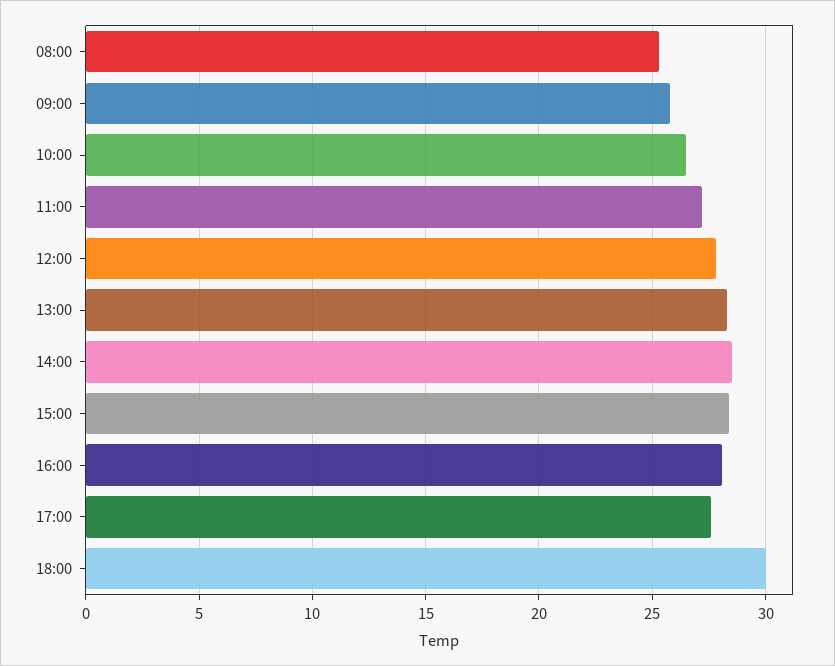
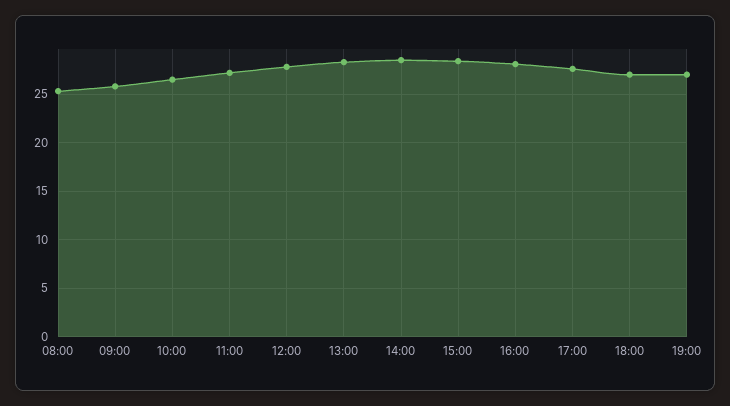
18:00: 30 -> 27
19:00: none -> 27

